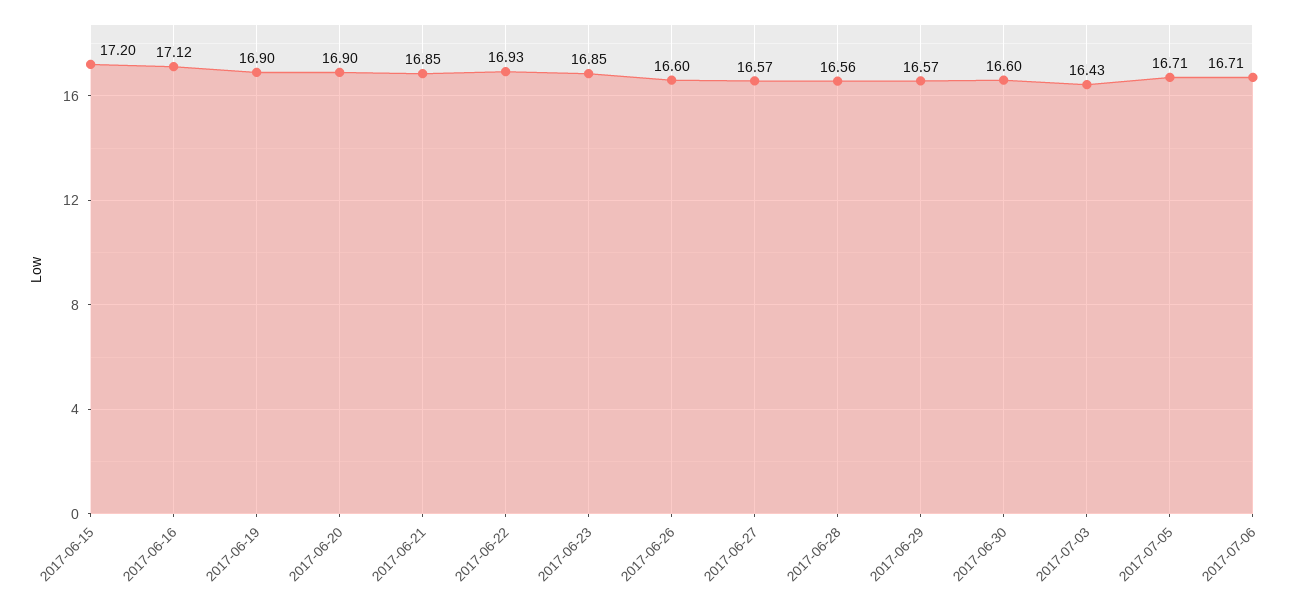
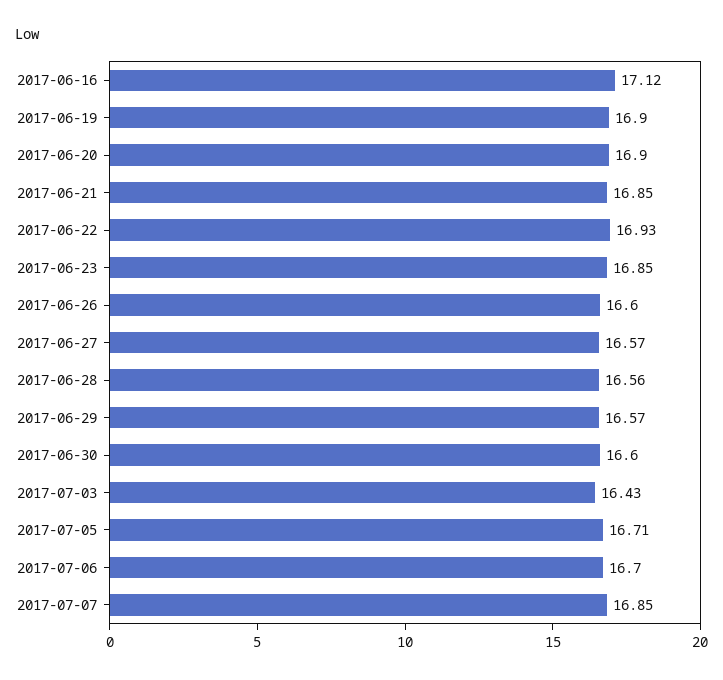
2017-06-15: 17.2 -> none
2017-07-06: 16.71 -> 16.7
2017-07-07: none -> 16.85

